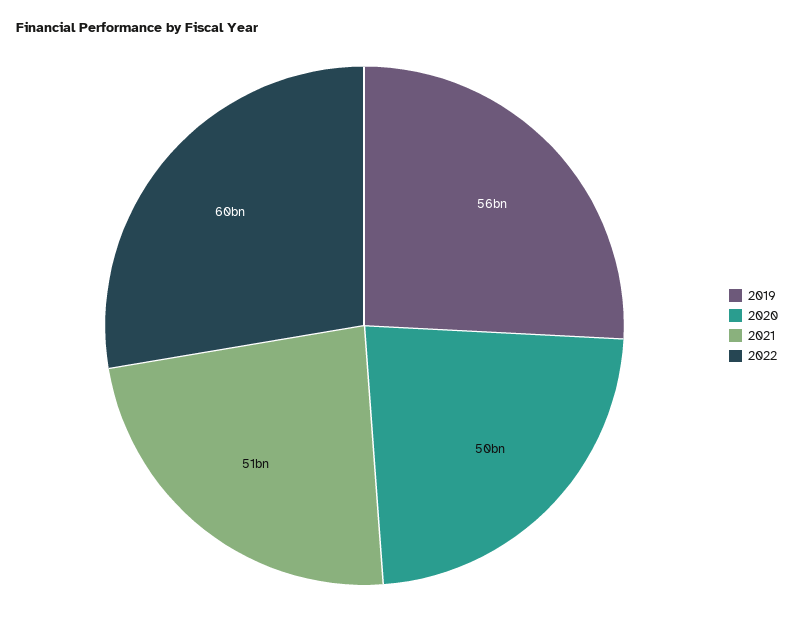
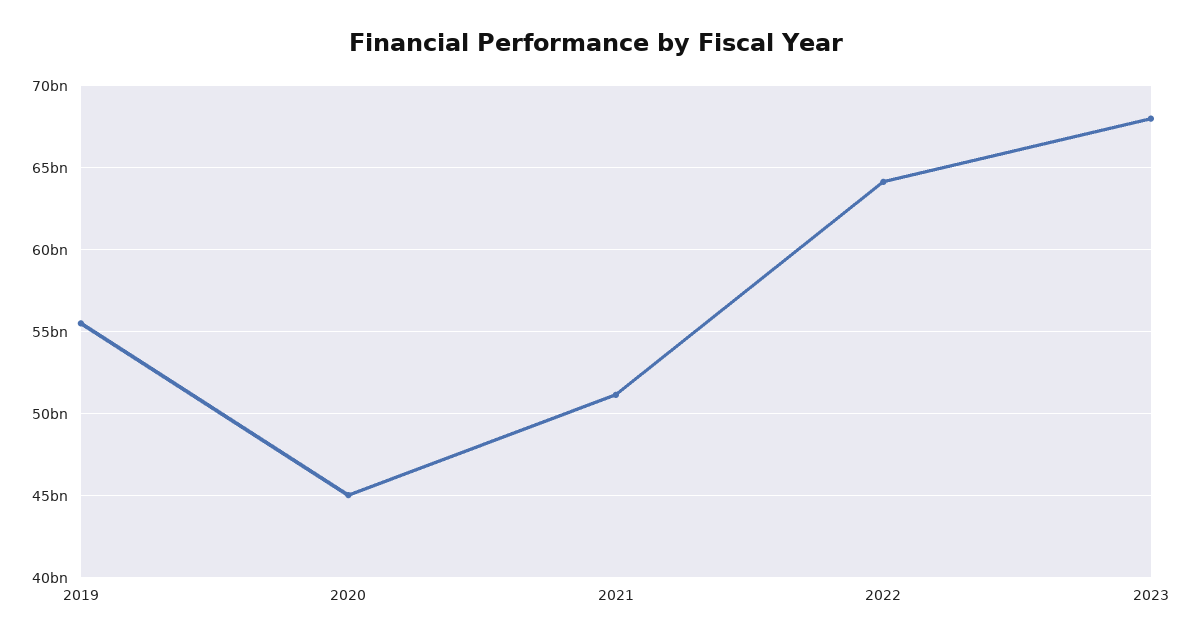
2020: 50000000000 -> 45000000000
2022: 60000000000 -> 64000000000
2023: none -> 68000000000

